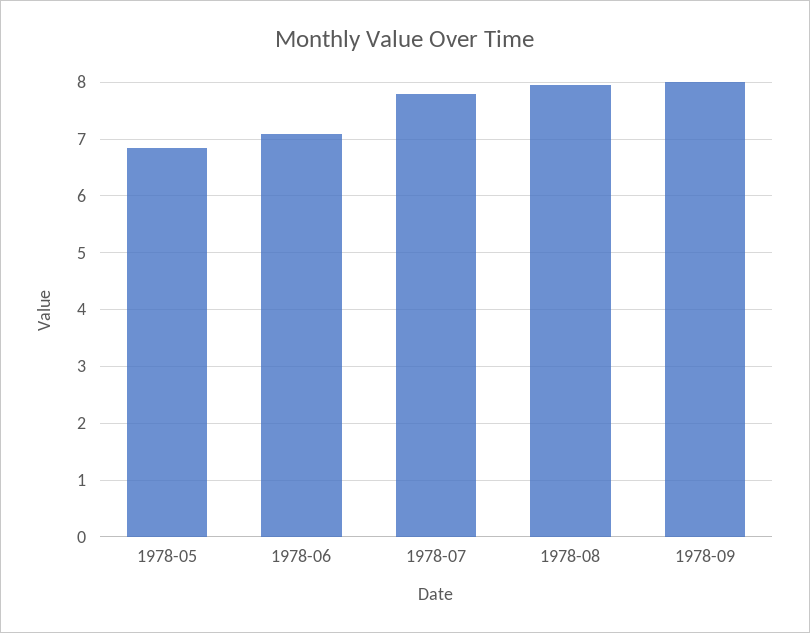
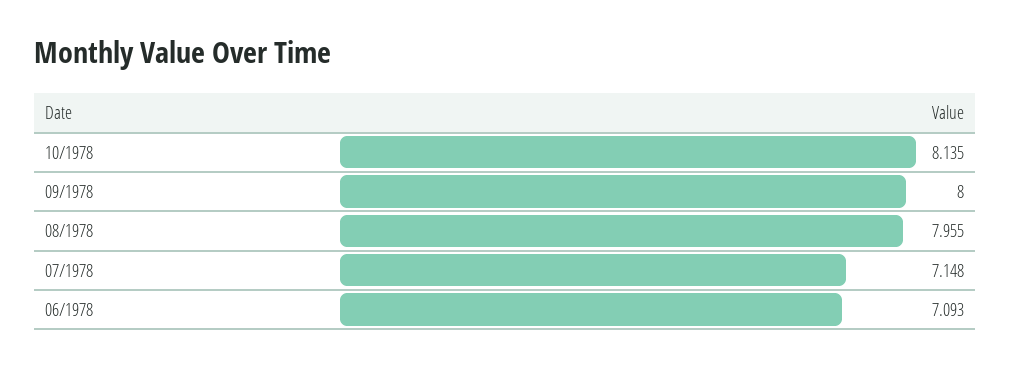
1978-05: 6.8 -> none
1978-07: 7.8 -> 7.148
10/1978: none -> 8.135

